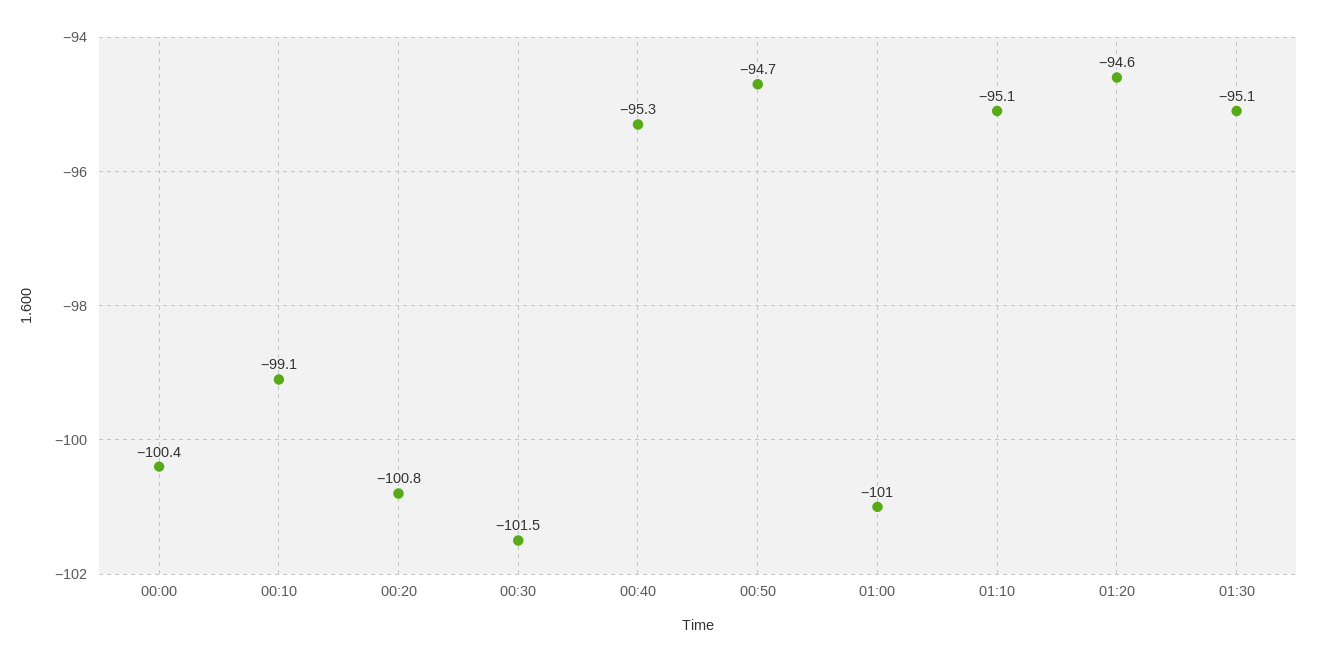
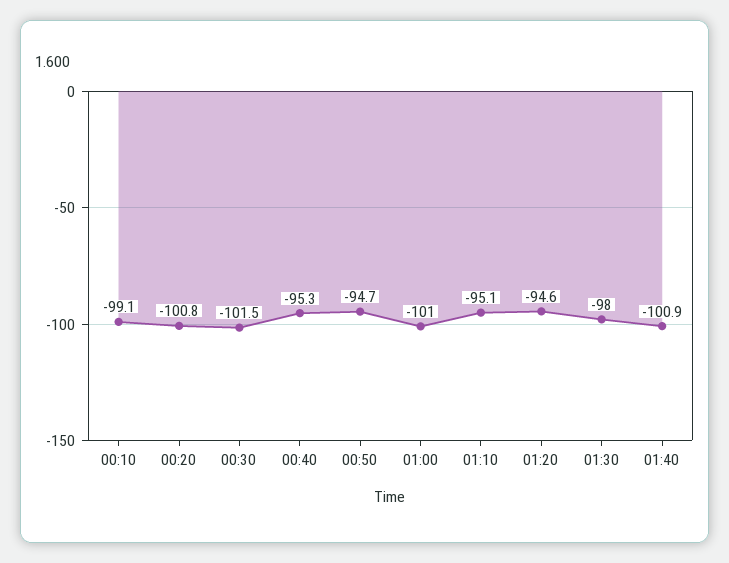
00:00: -100.4 -> none
01:30: -95.1 -> -98
01:40: none -> -100.9

